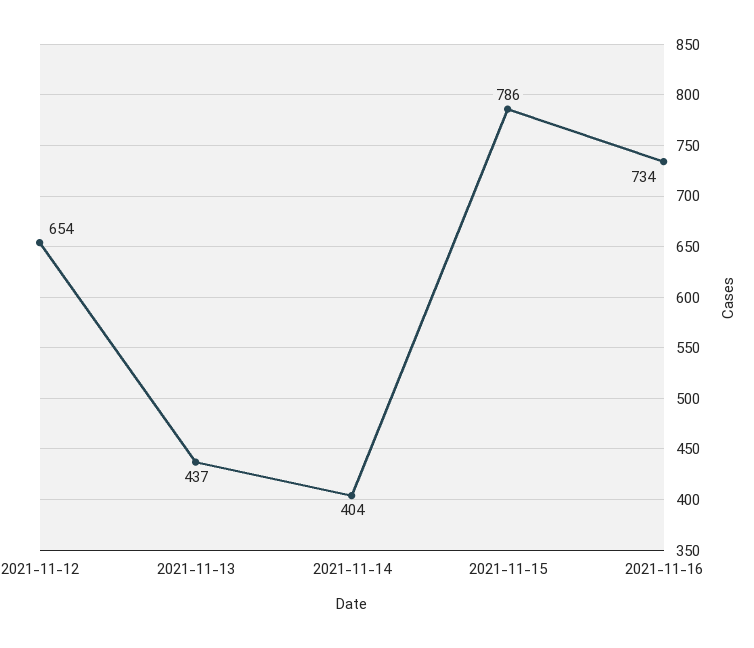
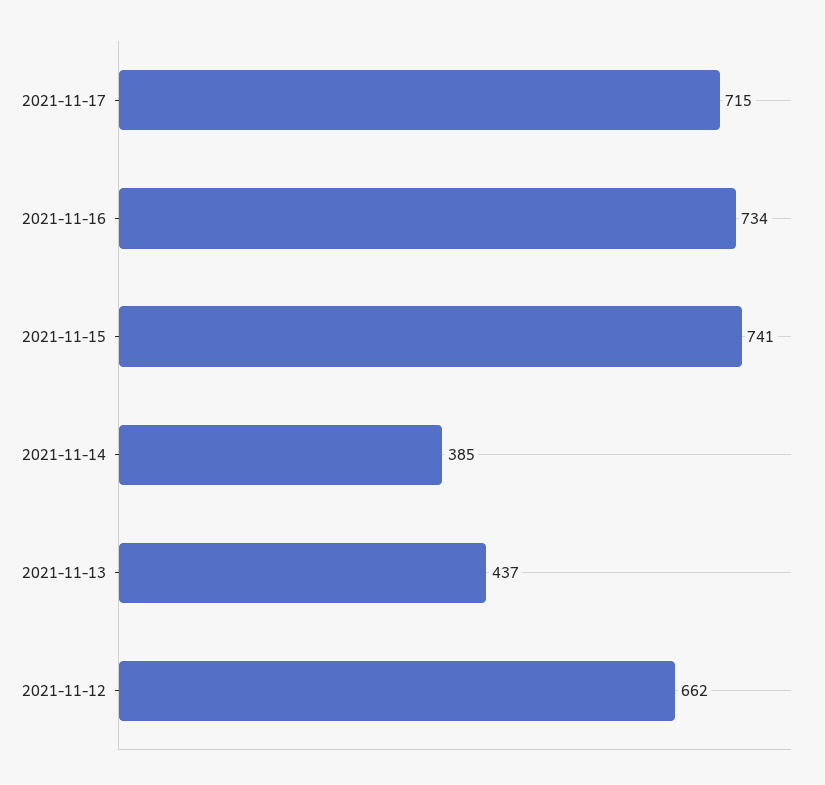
2021-11-12: 654 -> 662
2021-11-14: 404 -> 385
2021-11-15: 786 -> 741
2021-11-17: none -> 715

